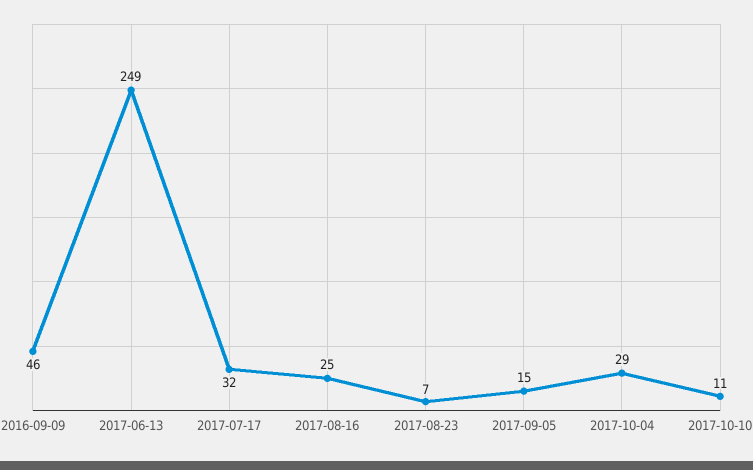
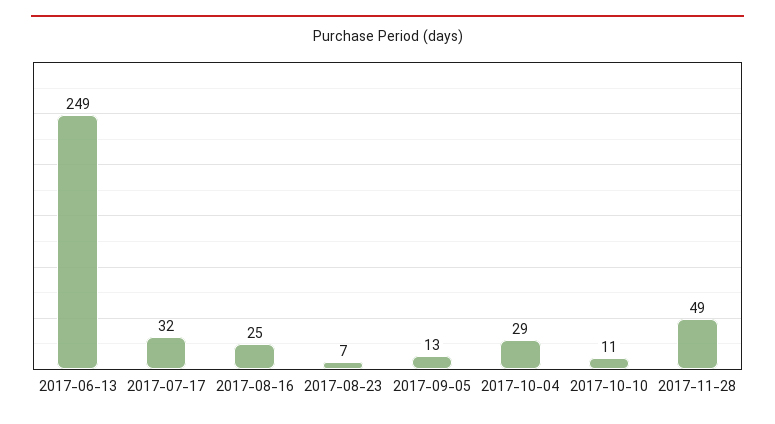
2016-09-09: 46 -> none
2017-09-05: 15 -> 13
2017-11-28: none -> 49

